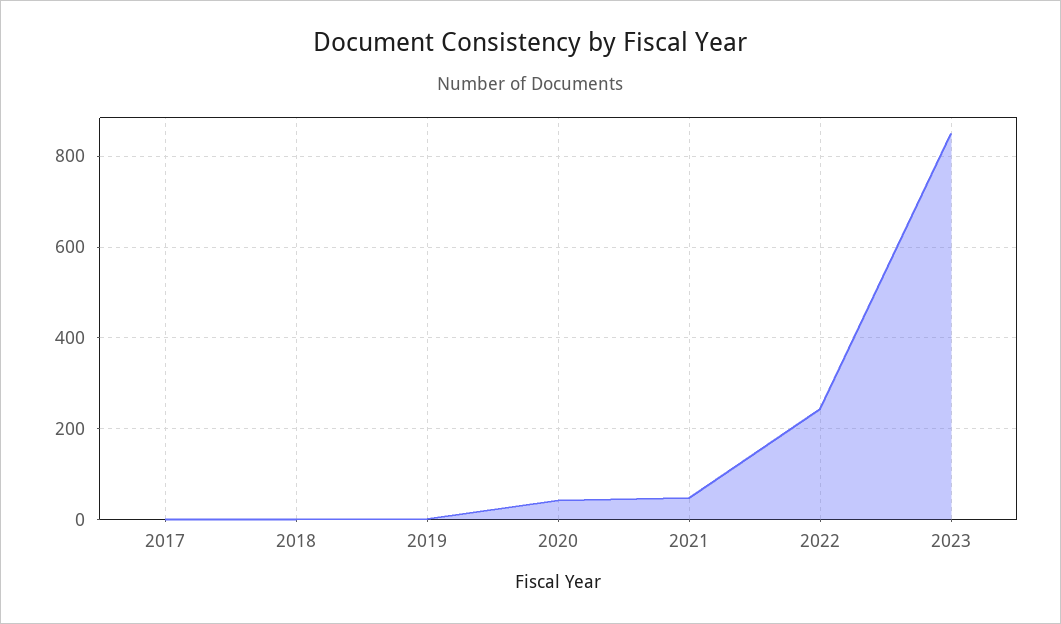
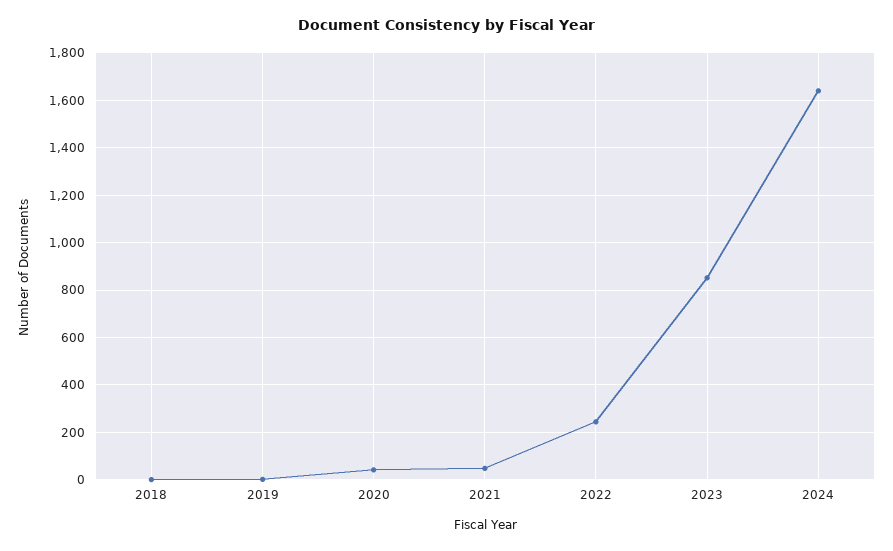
2017: 0 -> none
2024: none -> 1650

